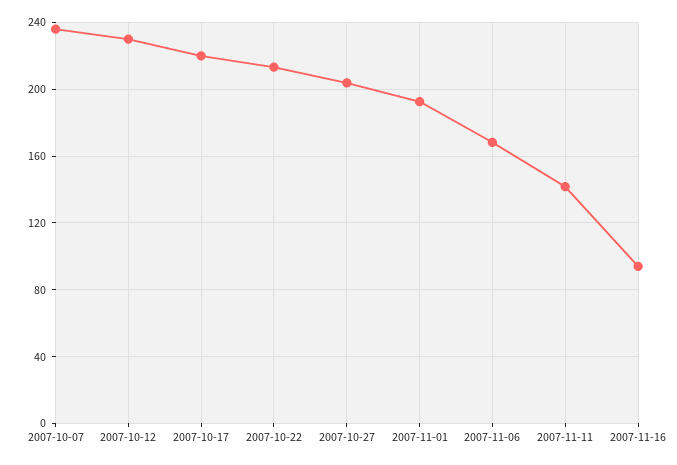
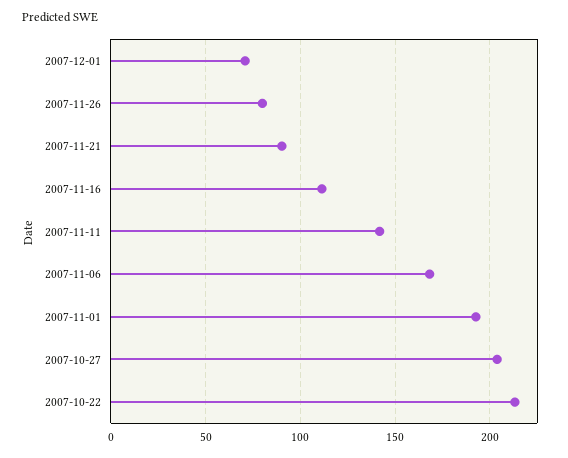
2007-10-07: 235 -> none
2007-10-12: 230 -> none
2007-10-17: 220 -> none
2007-11-16: 95 -> 110
2007-12-01: none -> 70
2007-11-26: none -> 80
2007-11-21: none -> 90

